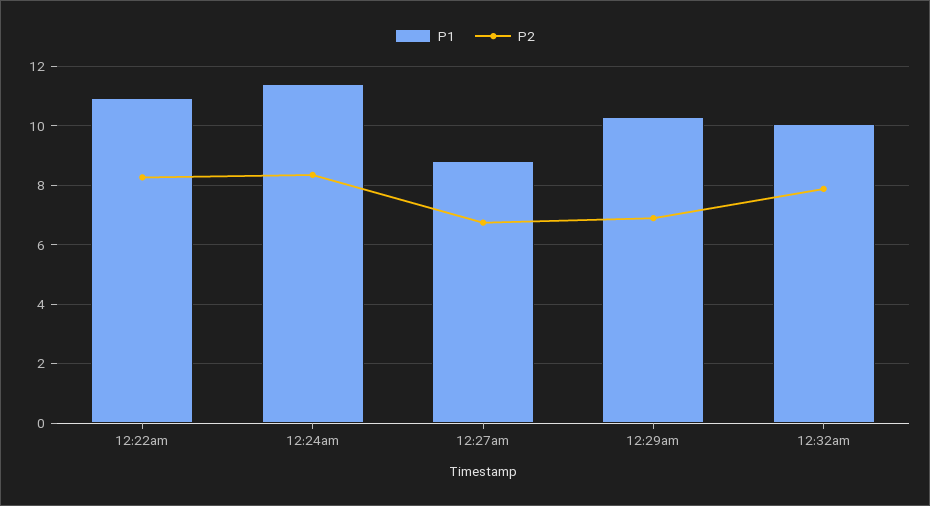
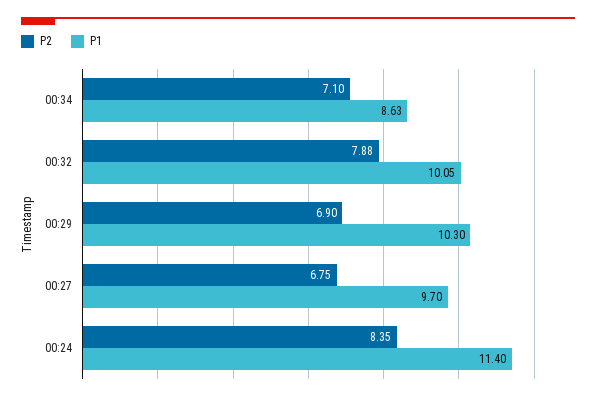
P1, 12:22am: 11 -> none
P2, 12:22am: 8.25 -> none
P1, 12:27am: 8.75 -> 9.7
P2, 00:34: none -> 7.1
P1, 00:34: none -> 8.63

